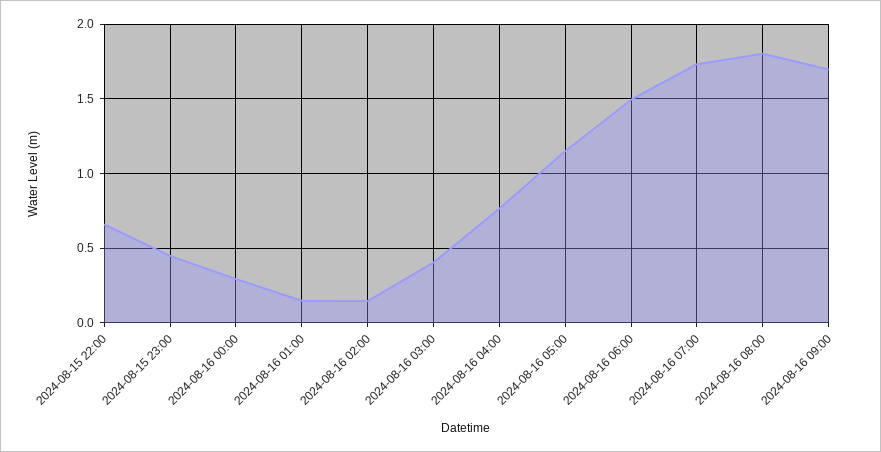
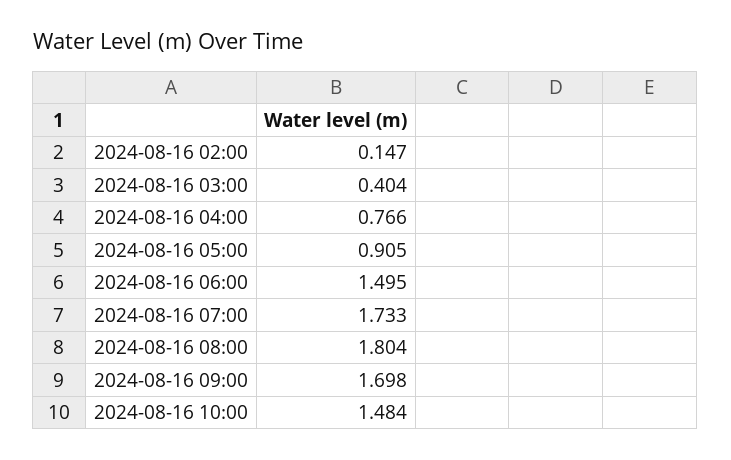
2024-08-15 22:00: 0.65 -> none
2024-08-15 23:00: 0.45 -> none
2024-08-16 00:00: 0.3 -> none
2024-08-16 01:00: 0.15 -> none
2024-08-16 05:00: 1.15 -> 0.905
2024-08-16 10:00: none -> 1.484

